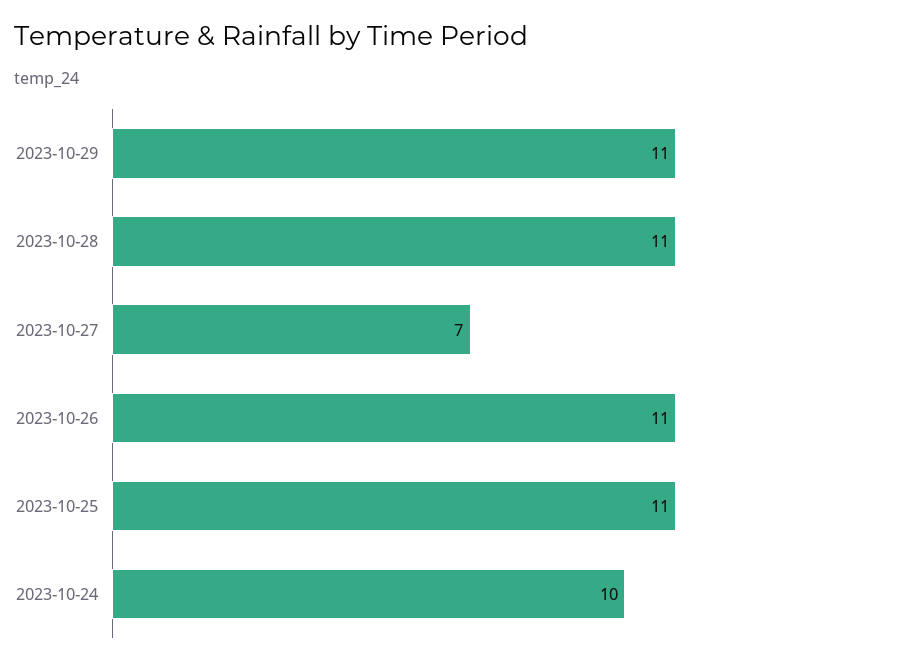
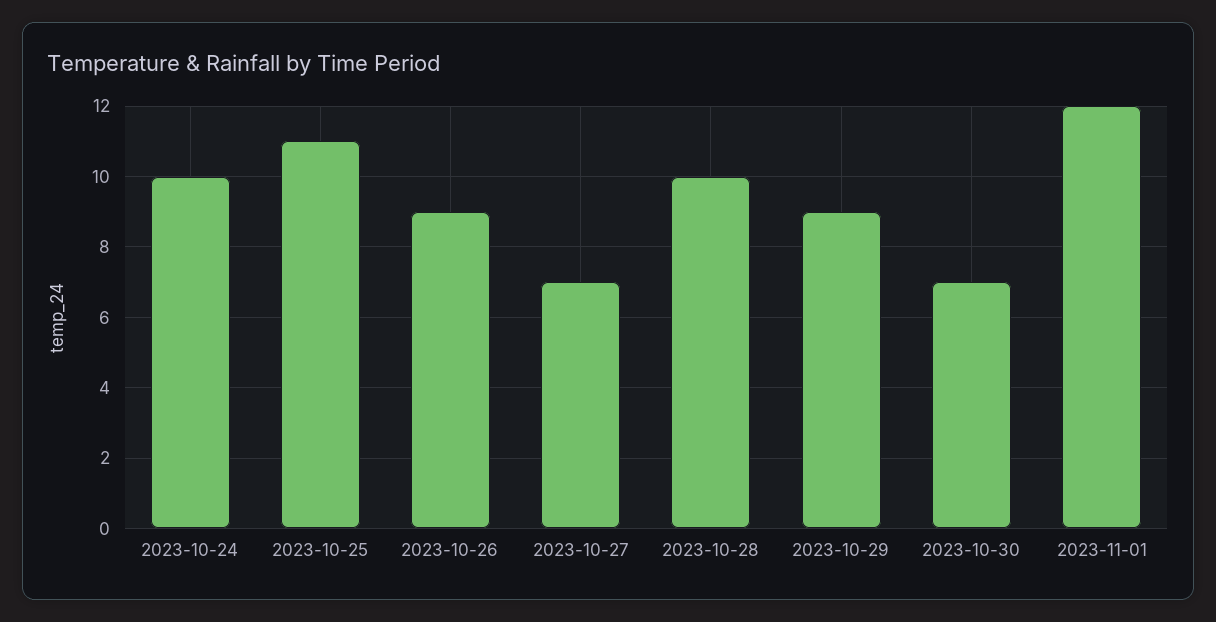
2023-10-29: 11 -> 9
2023-10-28: 11 -> 10
2023-10-26: 11 -> 9
2023-10-30: none -> 7
2023-11-01: none -> 12

